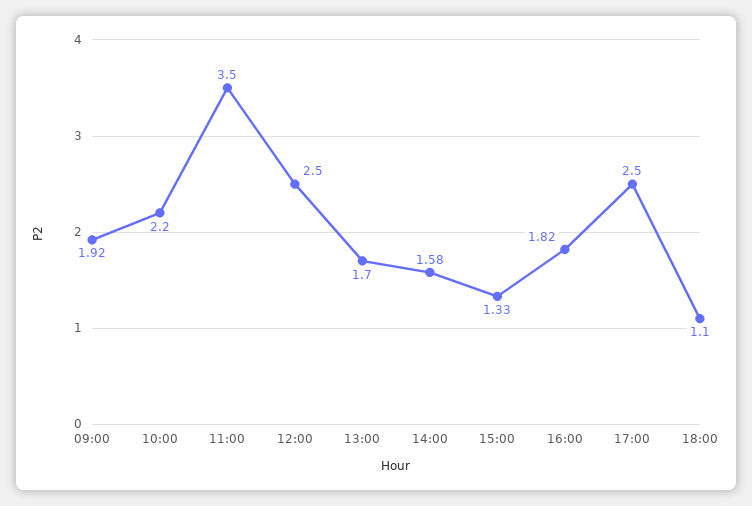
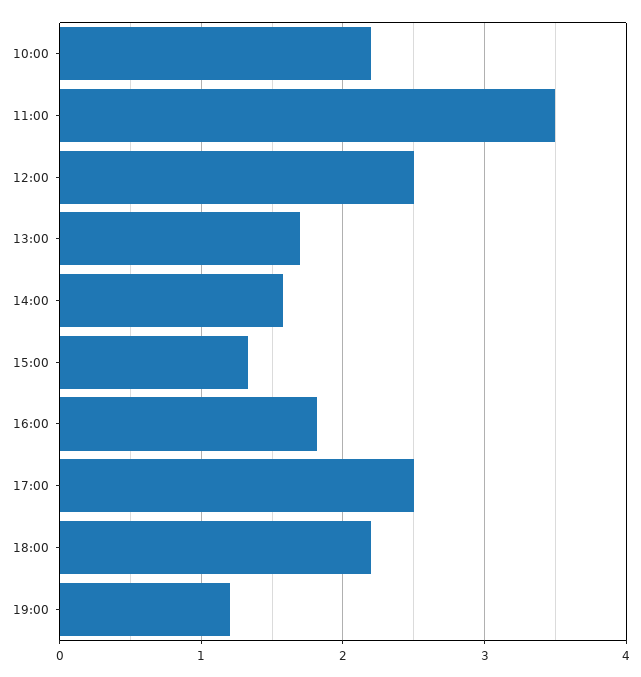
09:00: 1.92 -> none
18:00: 1.1 -> 2.2
19:00: none -> 1.2

